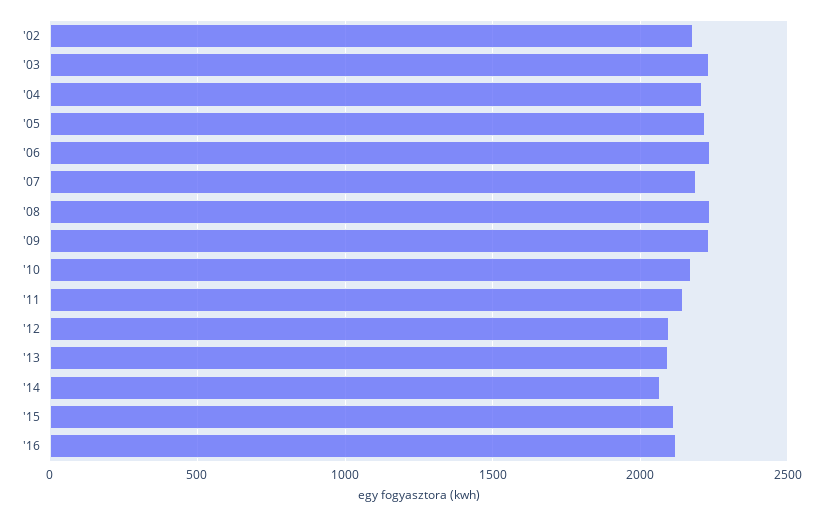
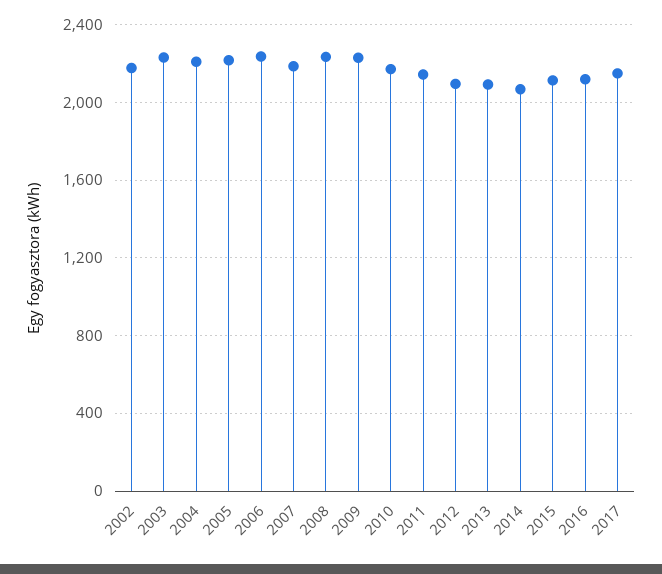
2017: none -> 2150

